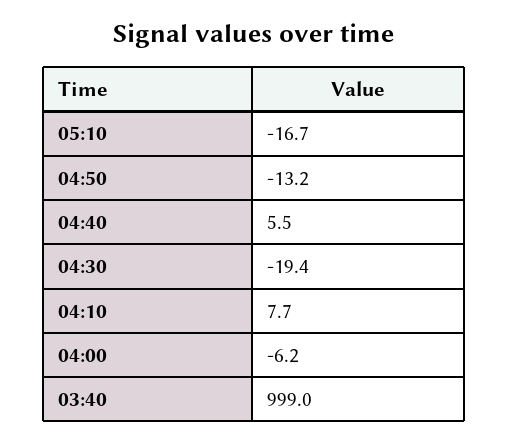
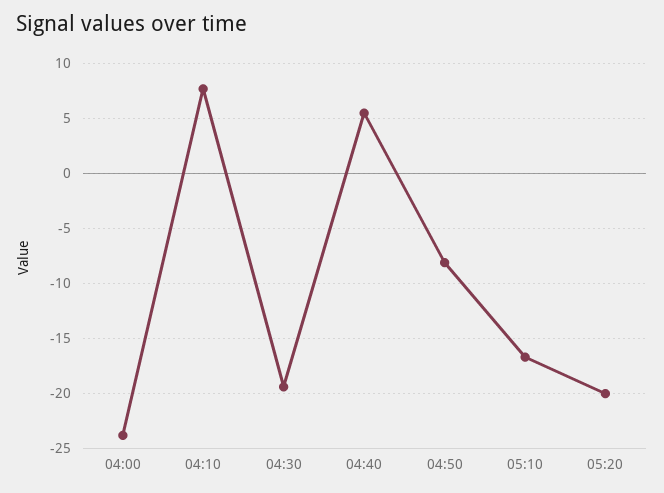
04:50: -13.2 -> -8
04:00: -6.2 -> -24
03:40: 999 -> none
05:20: none -> -20

